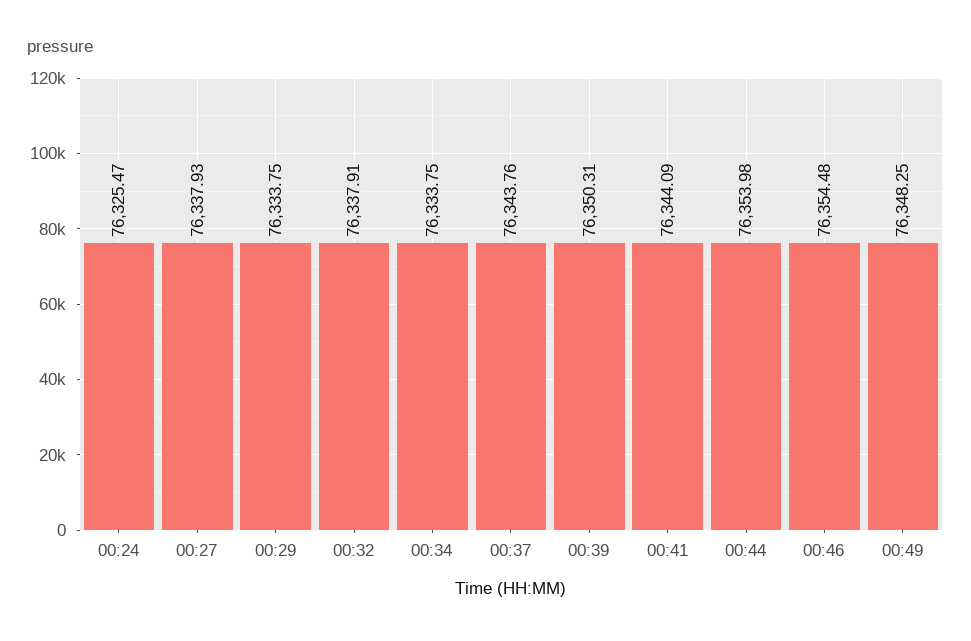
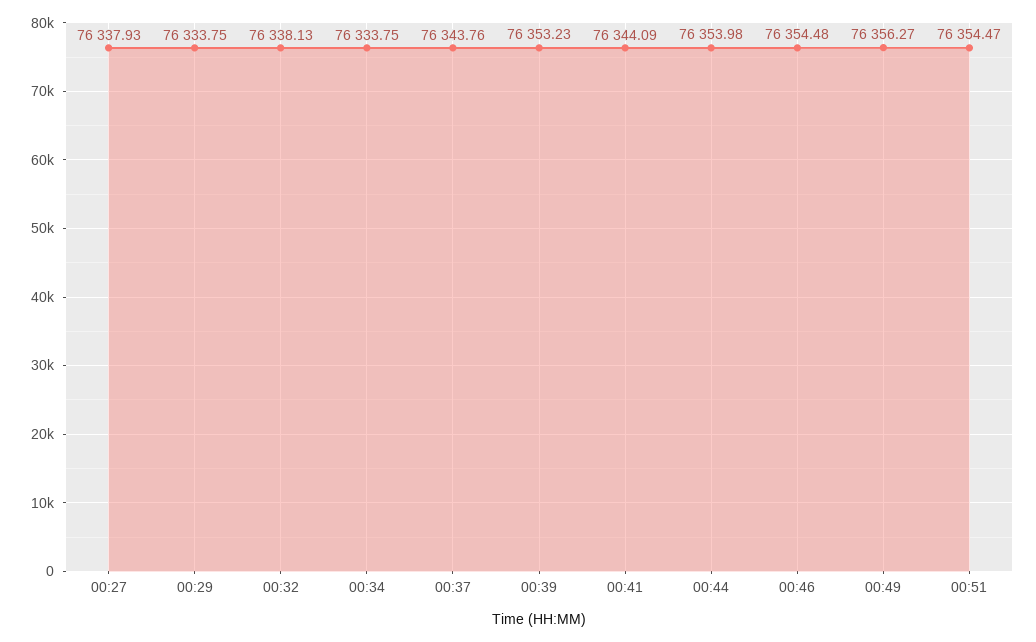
00:24: 76325.47 -> none
00:32: 76337.91 -> 76338.13
00:39: 76350.31 -> 76353.23
00:49: 76348.25 -> 76356.27
00:51: none -> 76354.47

